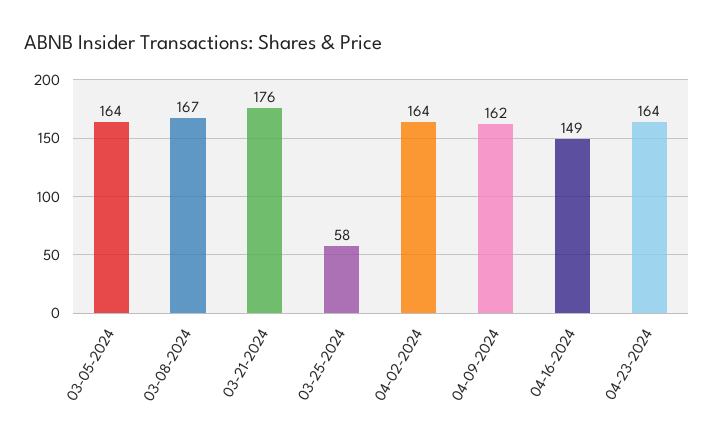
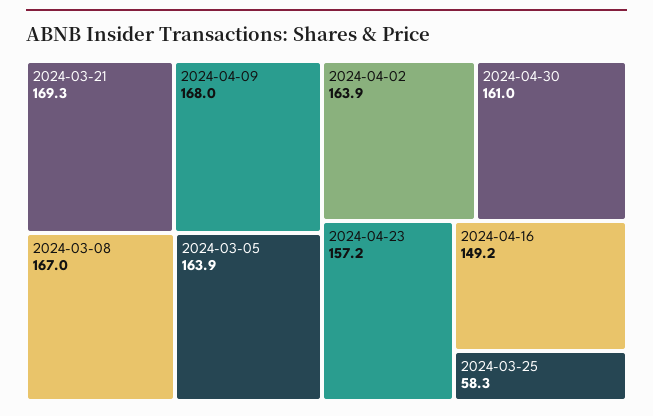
03-21-2024: 176 -> 169.3
04-09-2024: 162 -> 168
04-23-2024: 164 -> 157.2
2024-04-30: none -> 161

